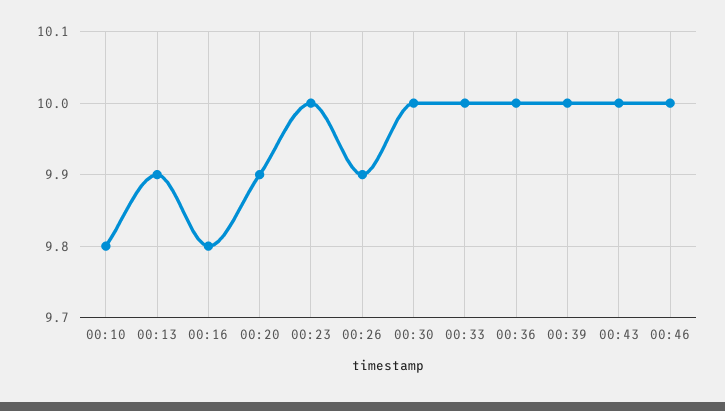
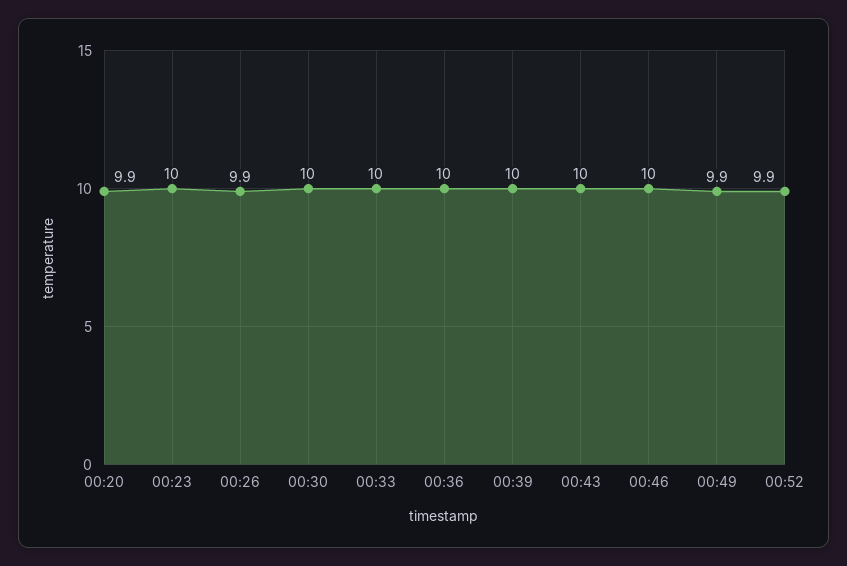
00:10: 9.8 -> none
00:13: 9.9 -> none
00:16: 9.8 -> none
00:49: none -> 9.9
00:52: none -> 9.9

